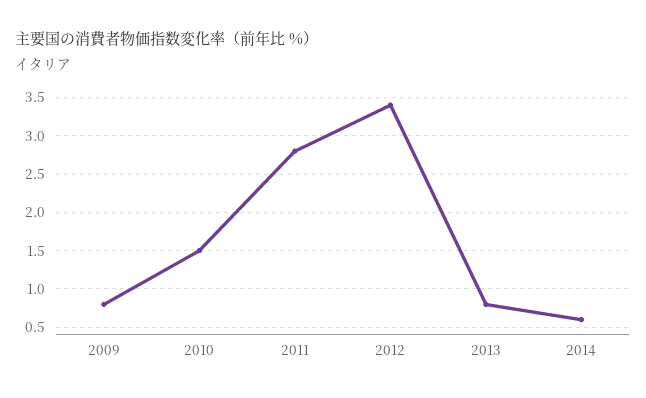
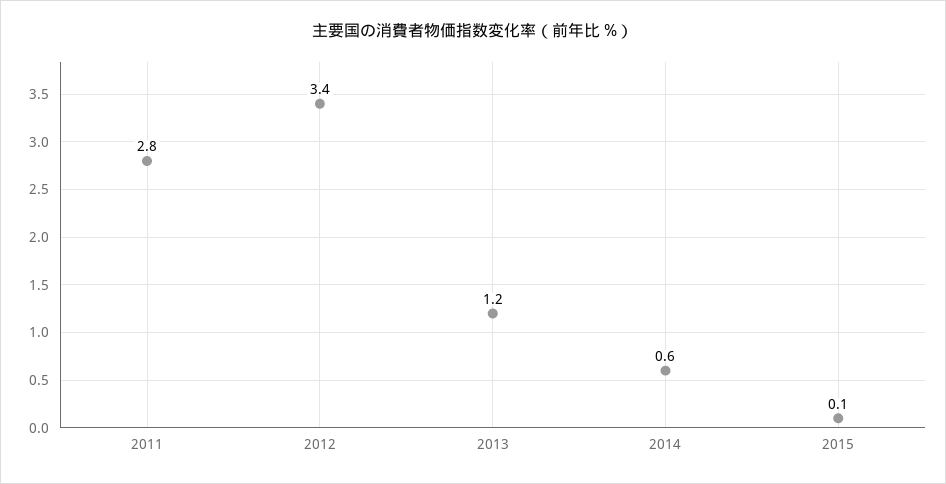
2009: 0.8 -> none
2010: 1.5 -> none
2013: 0.8 -> 1.2
2015: none -> 0.1

